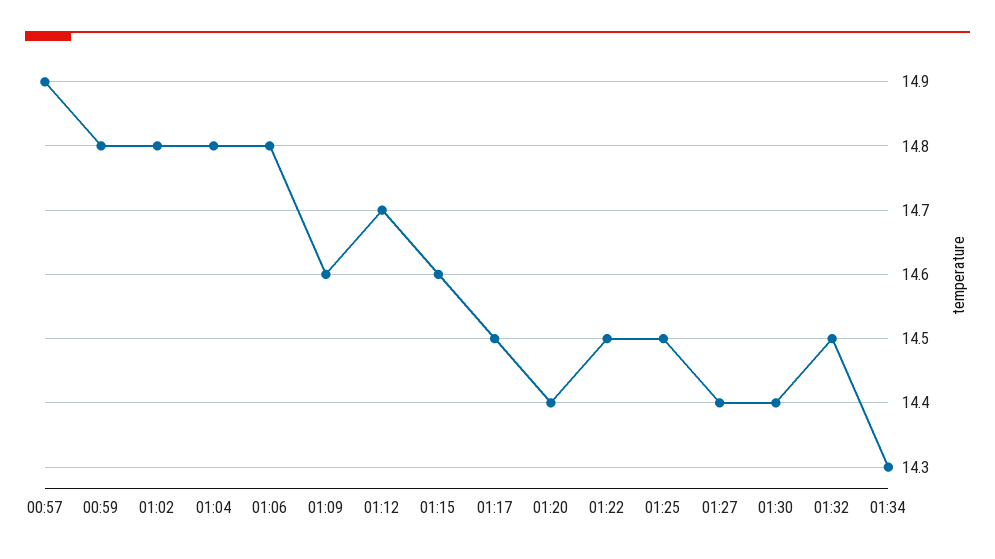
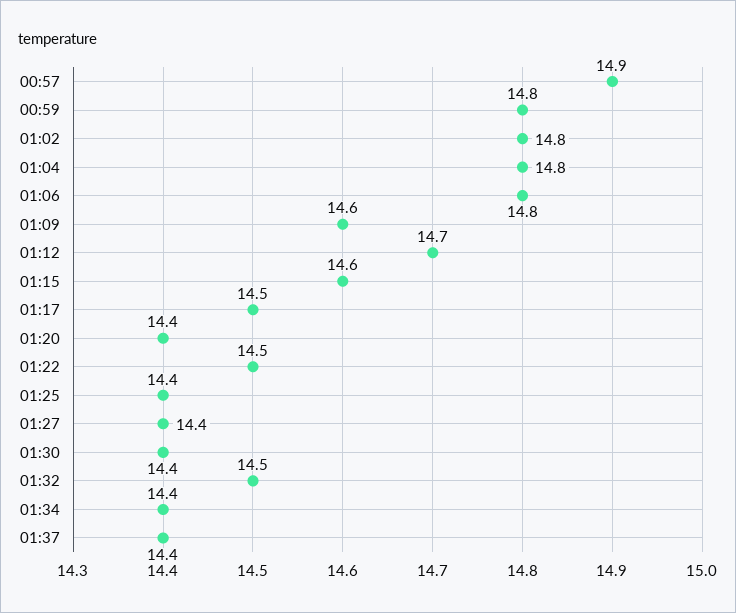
01:25: 14.5 -> 14.4
01:34: 14.3 -> 14.4
01:37: none -> 14.4

